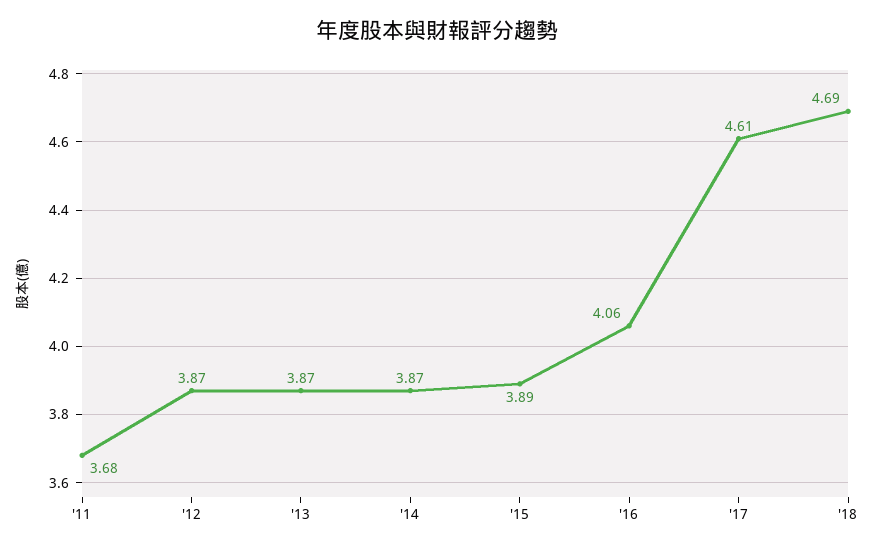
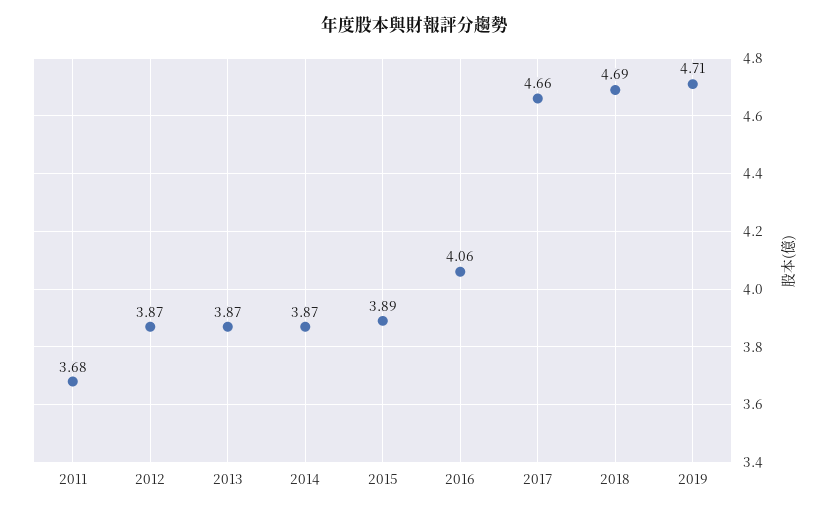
'17: 4.61 -> 4.66
2019: none -> 4.71

